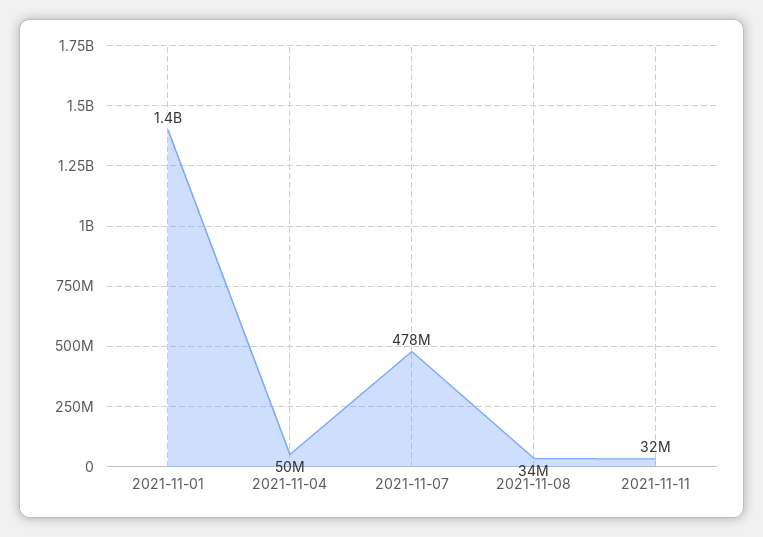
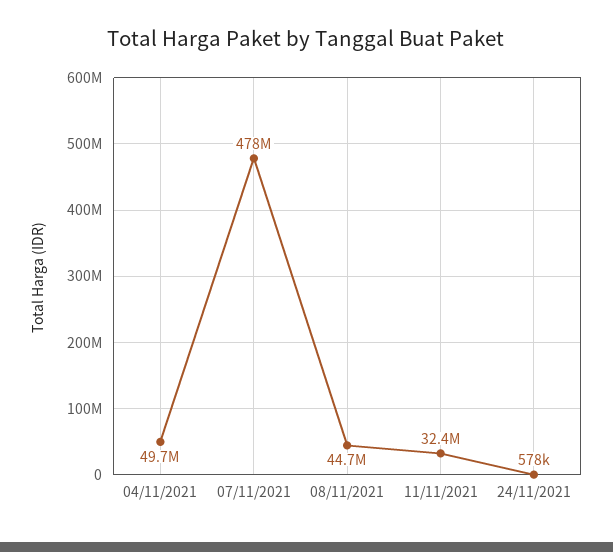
2021-11-01: 1400000000 -> none
2021-11-08: 34000000 -> 44700000
24/11/2021: none -> 578000

